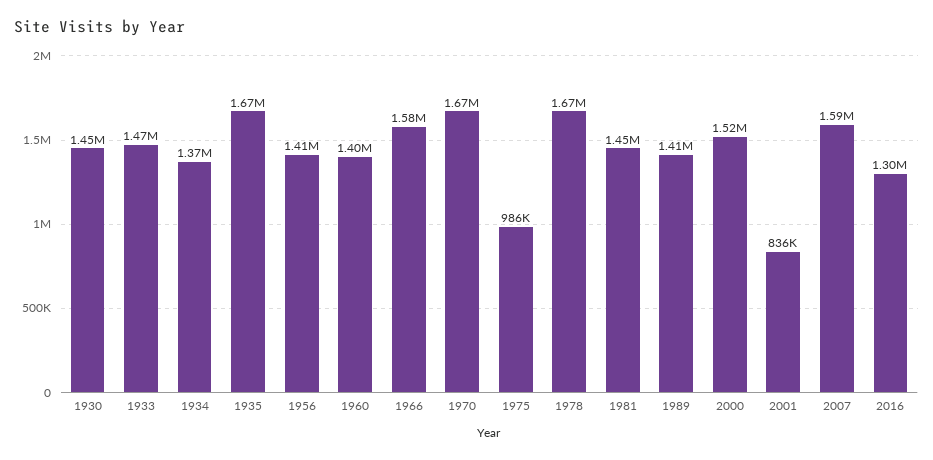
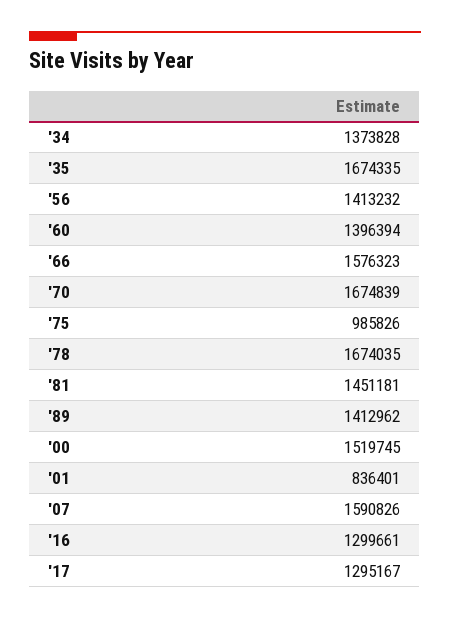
1930: 1450000 -> none
1933: 1470000 -> none
'17: none -> 1295167

